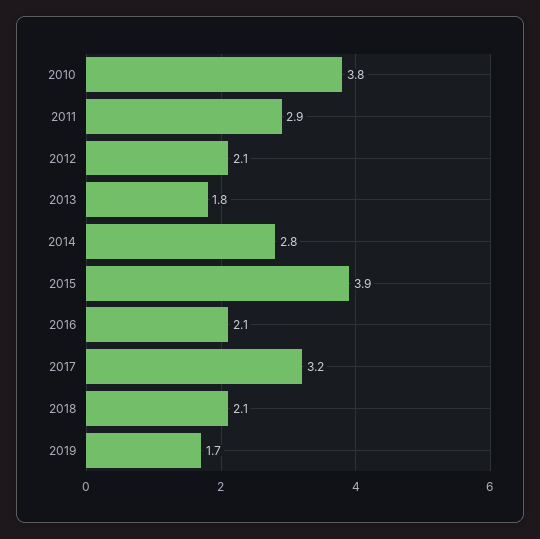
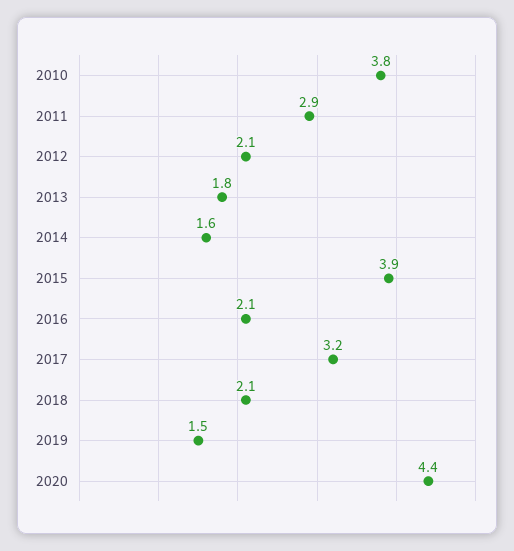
2014: 2.8 -> 1.6
2019: 1.7 -> 1.5
2020: none -> 4.4

